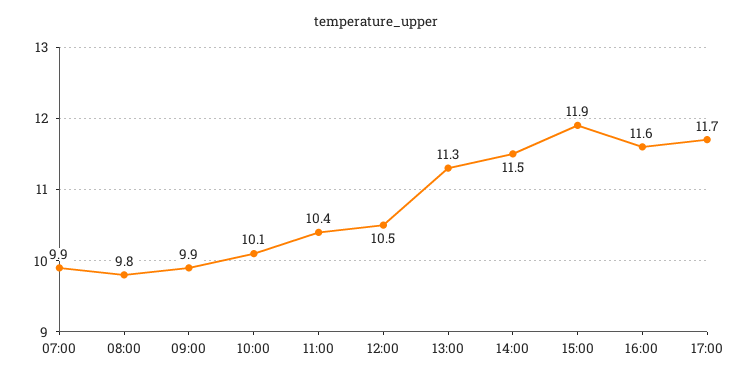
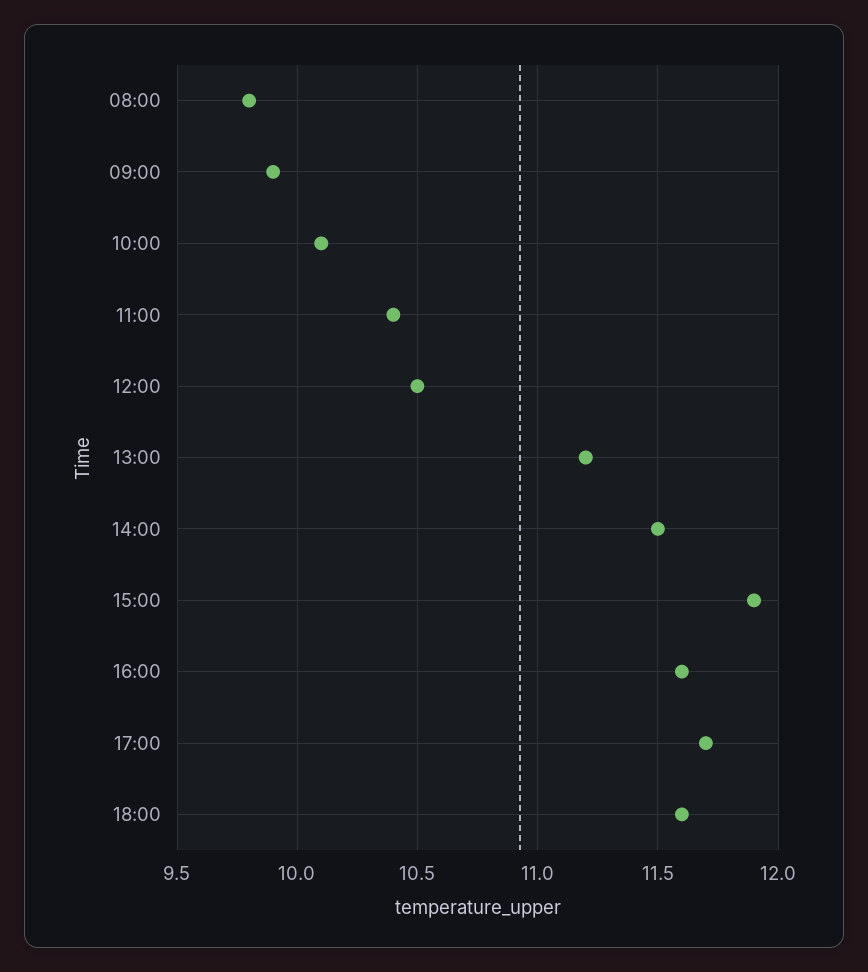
07:00: 9.9 -> none
13:00: 11.3 -> 11.2
18:00: none -> 11.6

